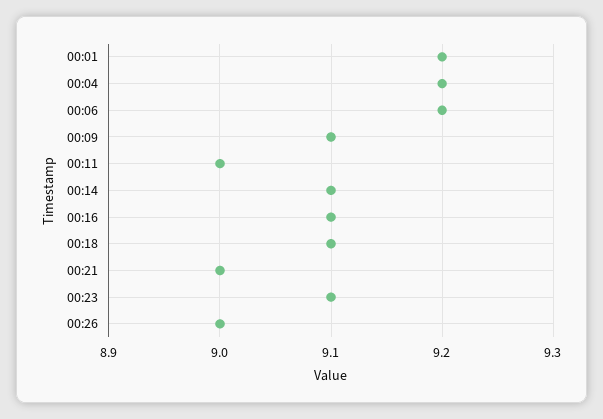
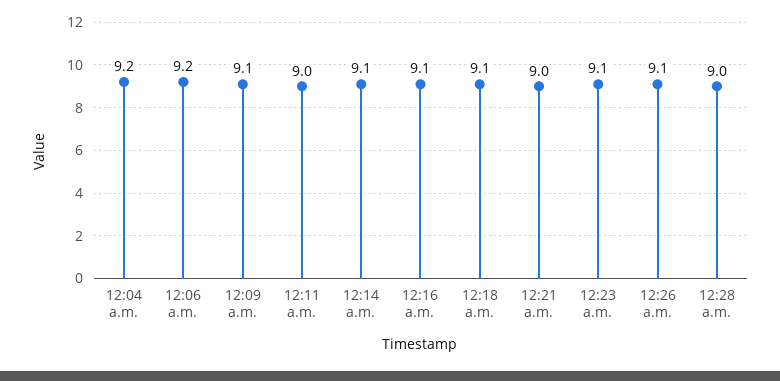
00:01: 9.2 -> none
00:26: 9 -> 9.1
12:28 a.m.: none -> 9

